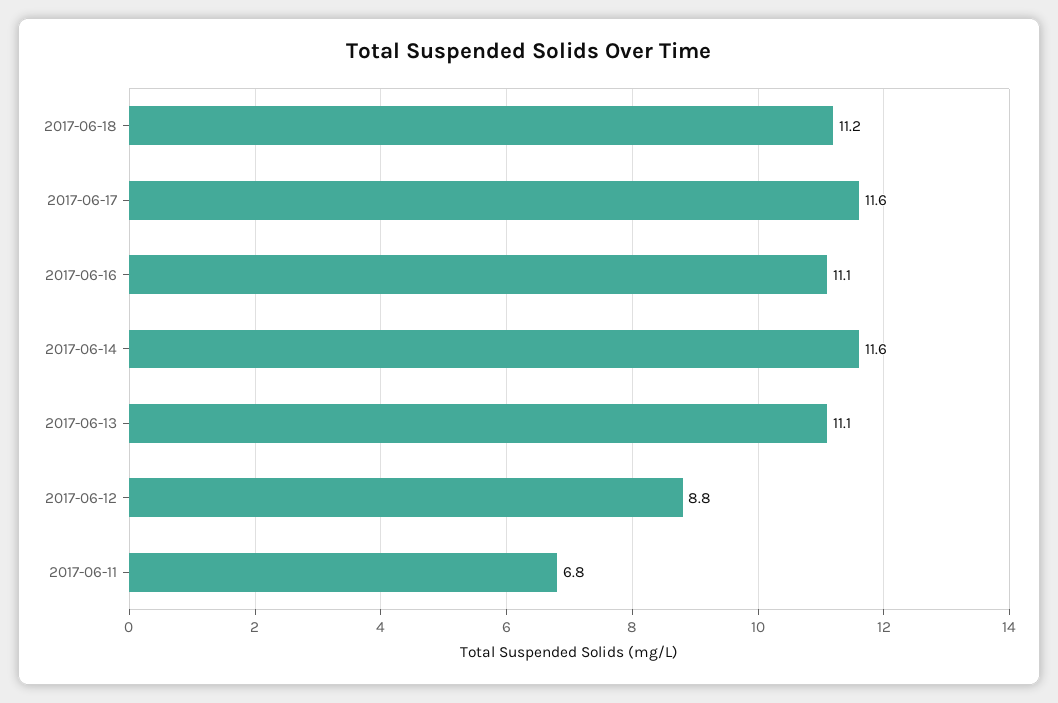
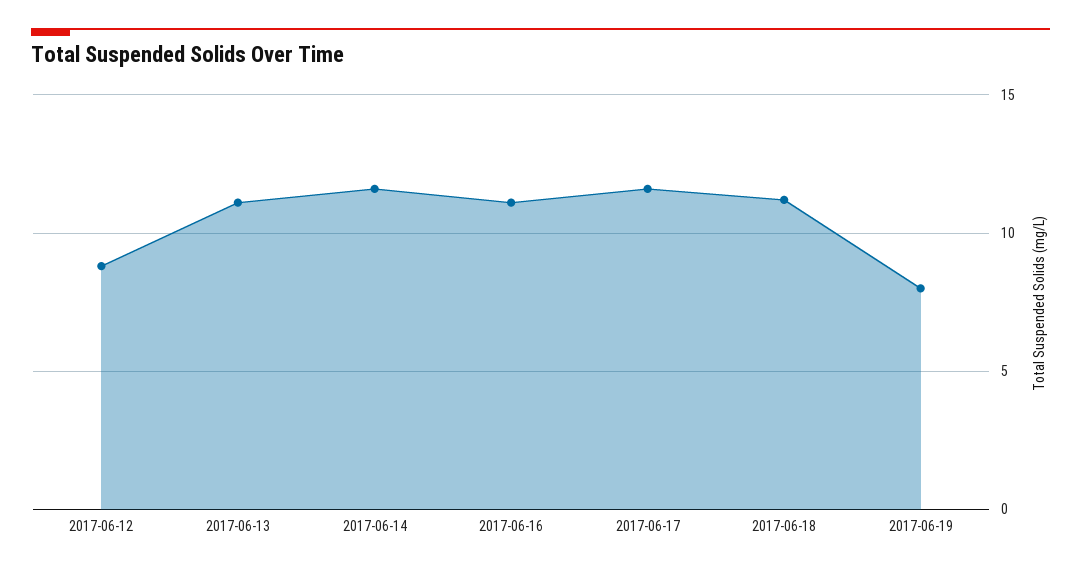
2017-06-11: 6.8 -> none
2017-06-19: none -> 8

